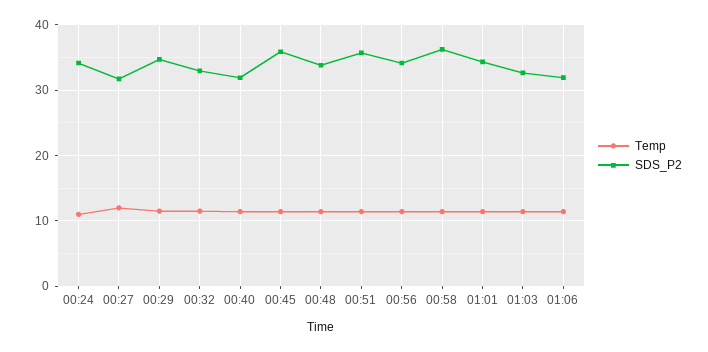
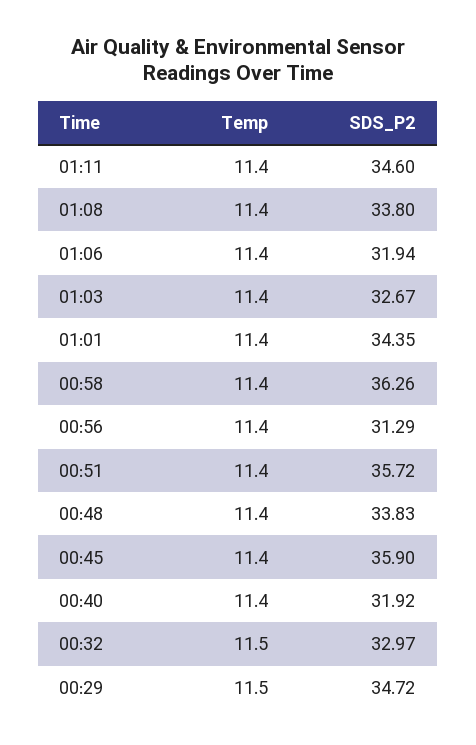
Temp, 00:24: 11 -> none
SDS_P2, 00:24: 34 -> none
Temp, 00:27: 12 -> none
SDS_P2, 00:27: 32 -> none
SDS_P2, 00:56: 34 -> 31.29
Temp, 01:11: none -> 11.4
SDS_P2, 01:11: none -> 34.6
Temp, 01:08: none -> 11.4
SDS_P2, 01:08: none -> 33.8

